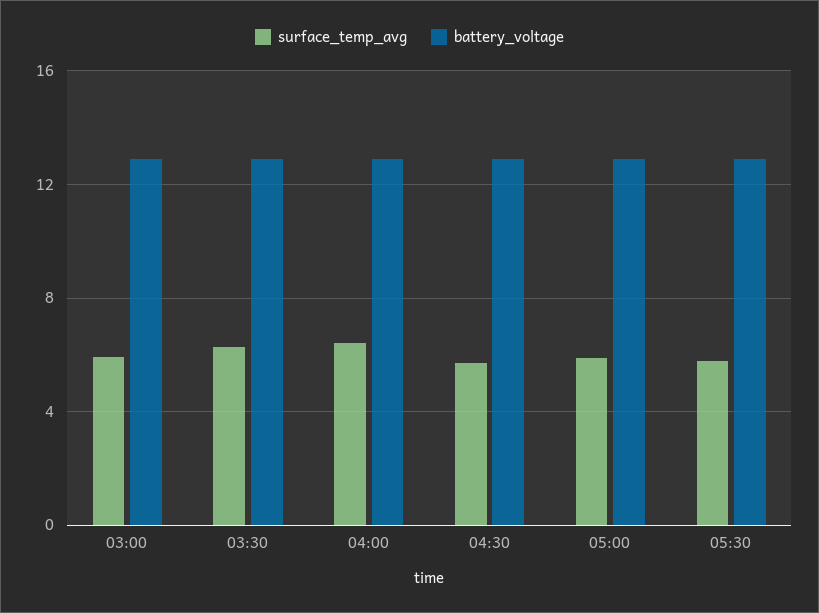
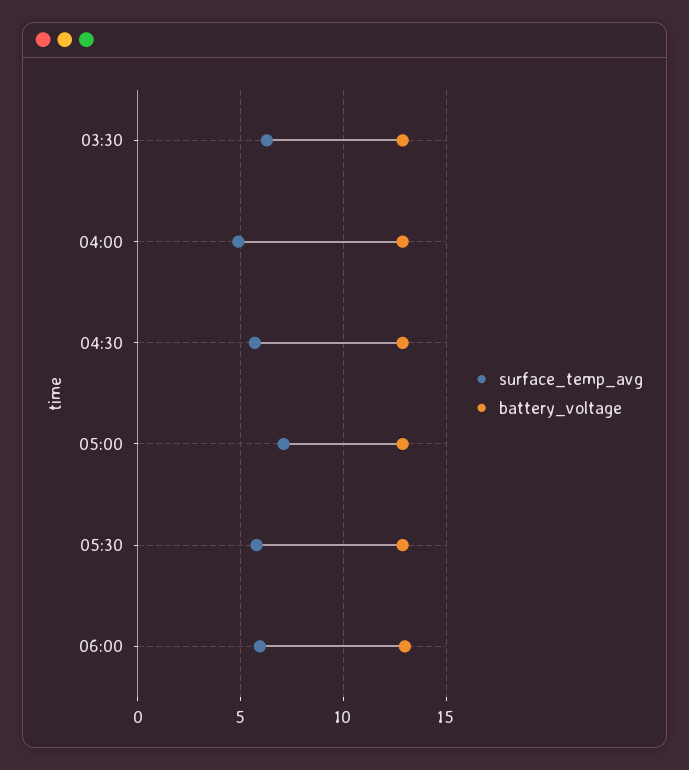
surface_temp_avg, 03:00: 6 -> none
battery_voltage, 03:00: 13 -> none
surface_temp_avg, 04:00: 6.5 -> 5
surface_temp_avg, 05:00: 6 -> 7
surface_temp_avg, 06:00: none -> 6
battery_voltage, 06:00: none -> 13

